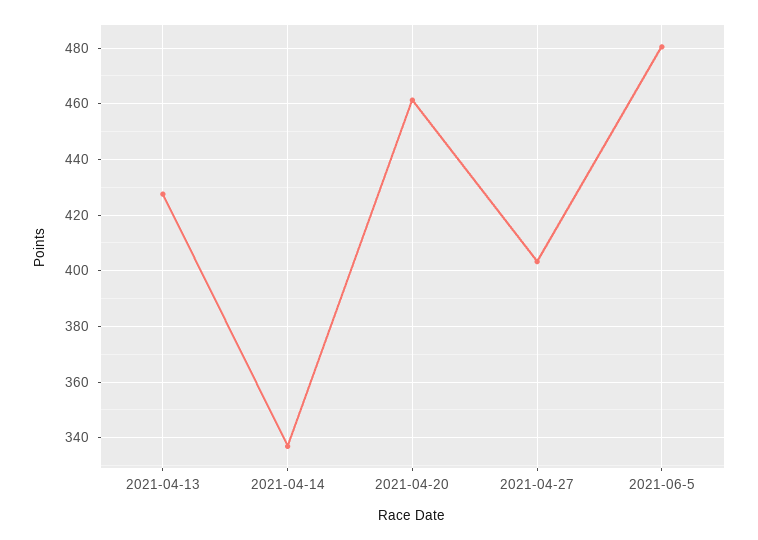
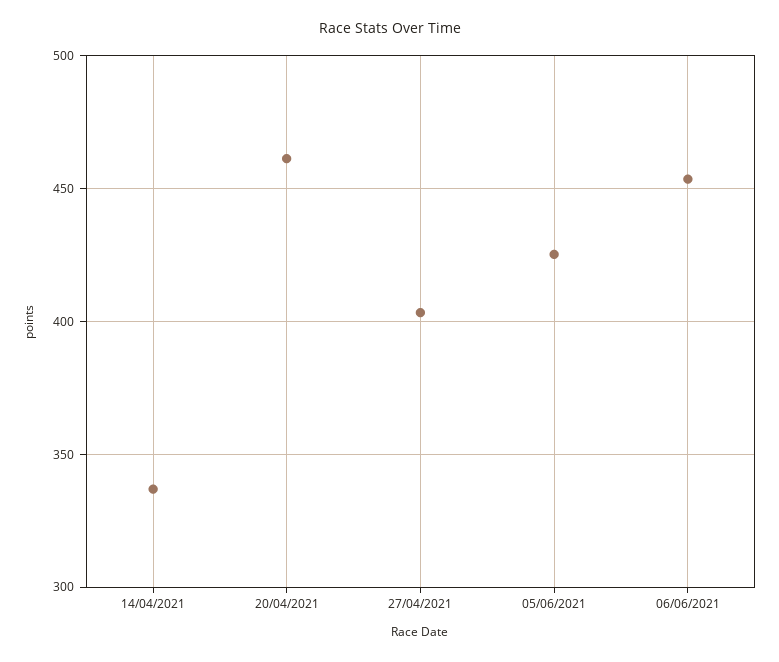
2021-04-13: 427.5 -> none
2021-06-5: 480 -> 425
06/06/2021: none -> 455

